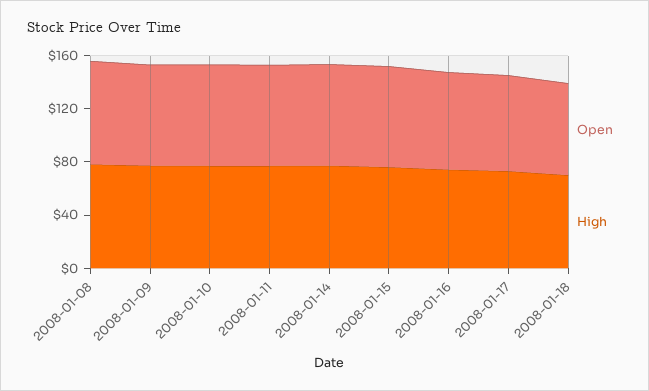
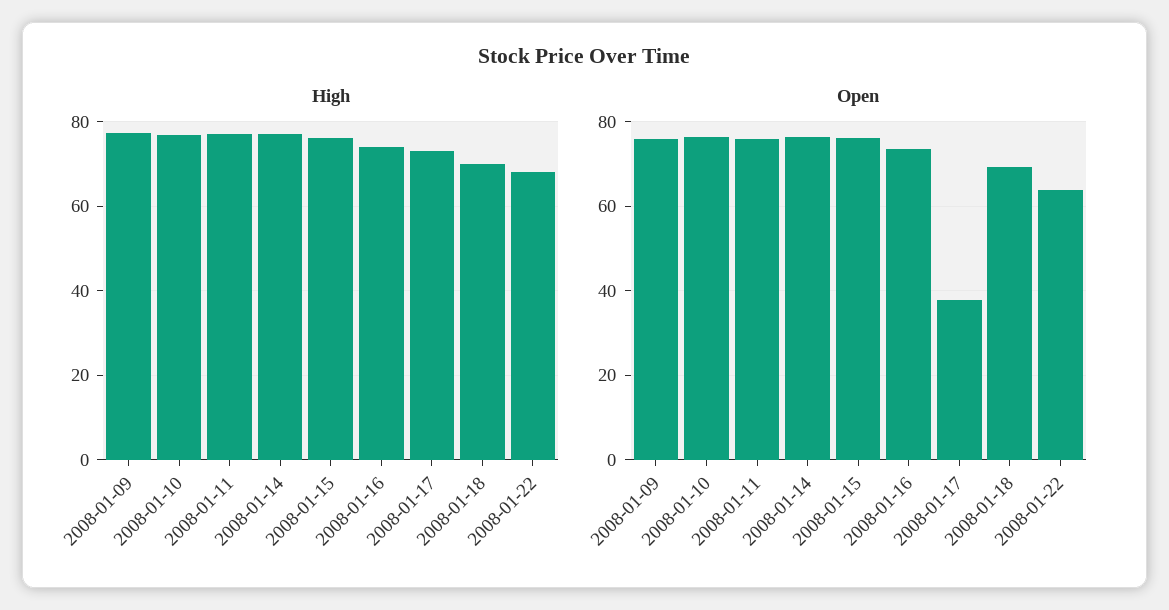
Open, 2008-01-08: 80 -> none
High, 2008-01-08: 80 -> none
Open, 2008-01-17: 70 -> 38
High, 2008-01-22: none -> 68
Open, 2008-01-22: none -> 64

